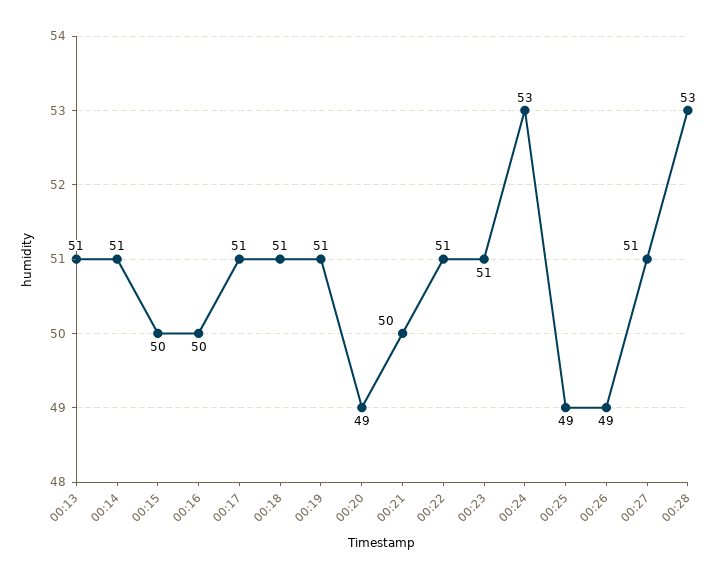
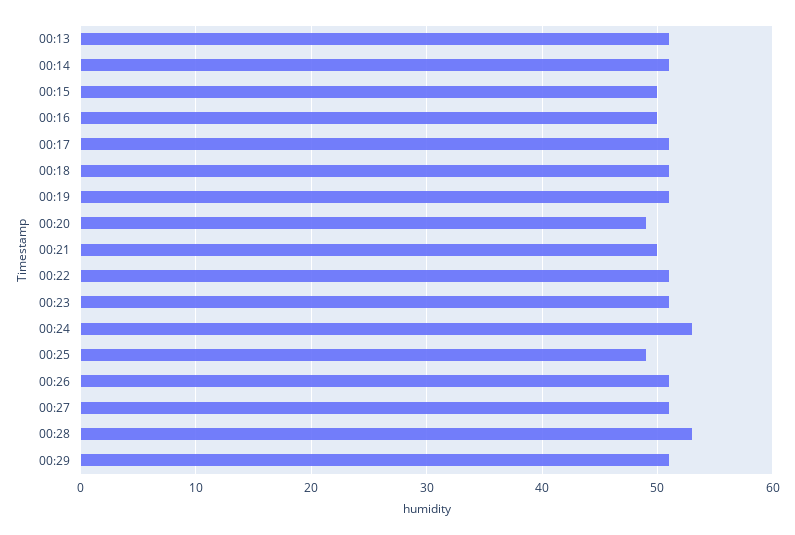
00:26: 49 -> 51
00:29: none -> 51

